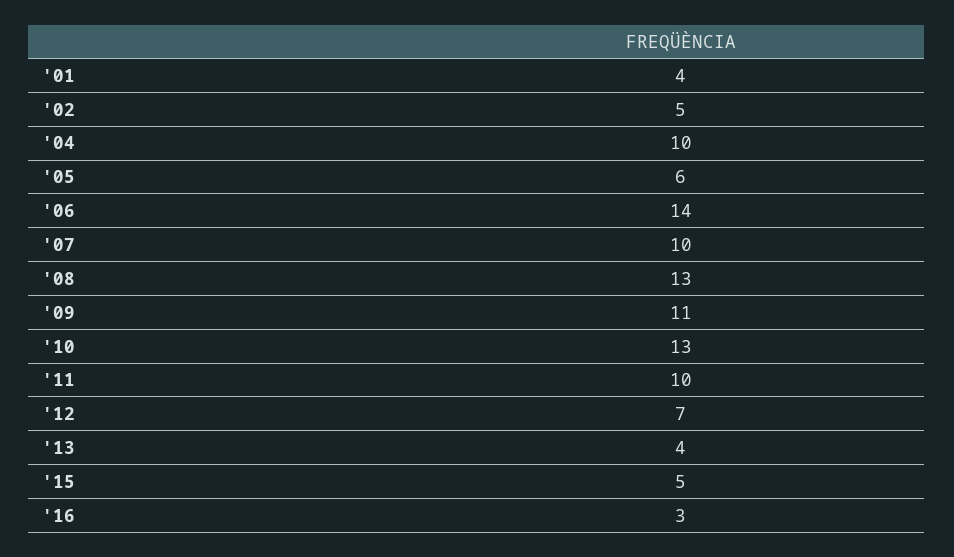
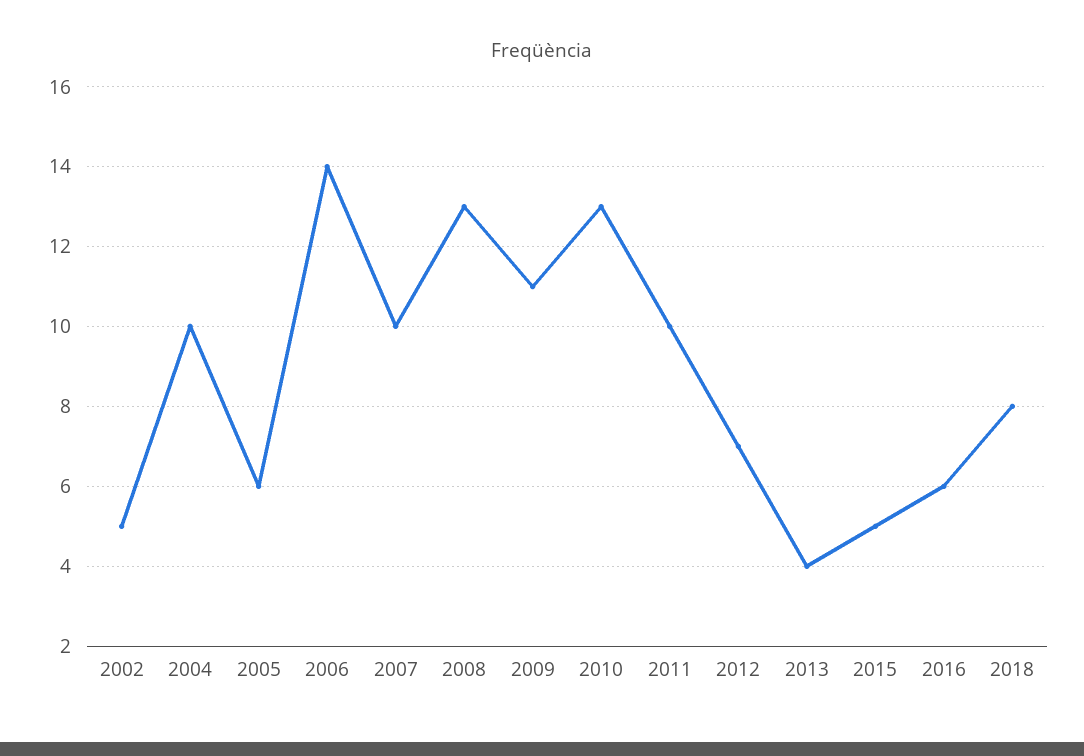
'01: 4 -> none
'16: 3 -> 6
2018: none -> 8

